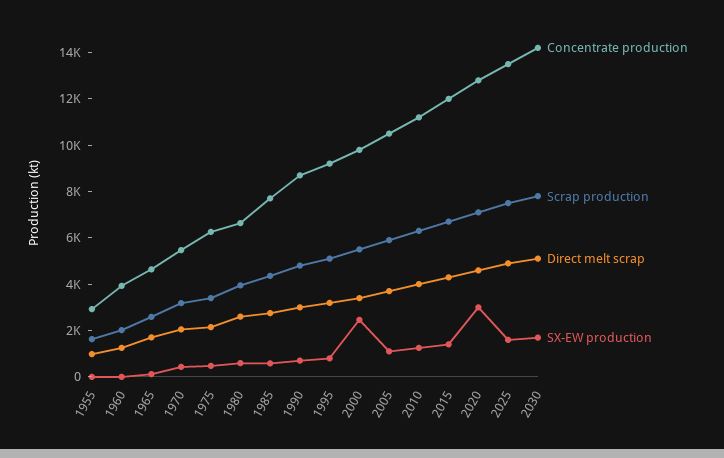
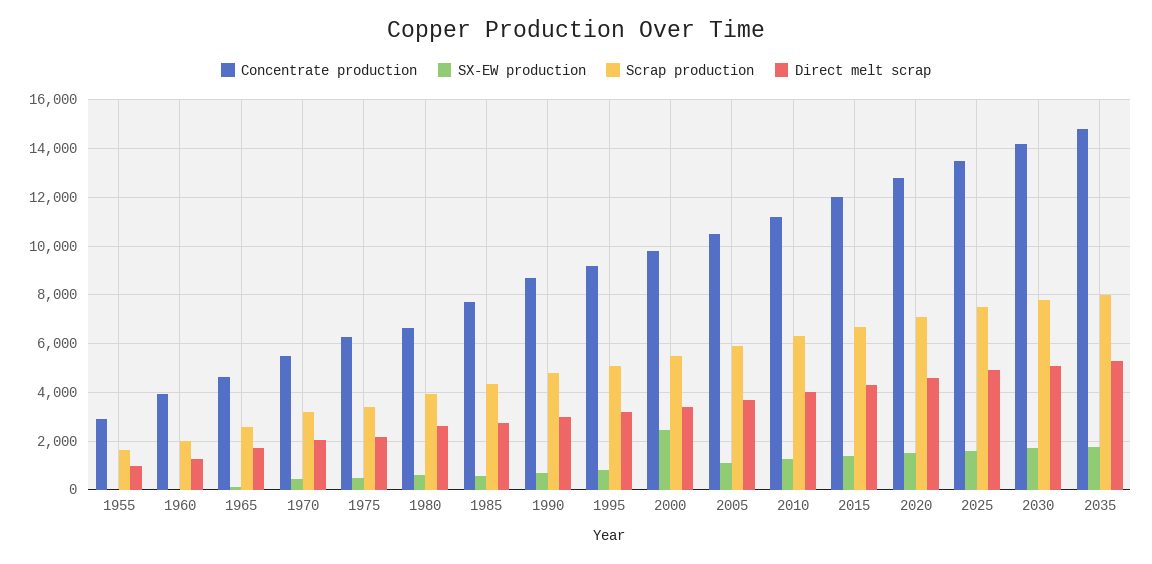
SX-EW production, 2020: 3000 -> 1500
Concentrate production, 2035: none -> 14750
SX-EW production, 2035: none -> 1750
Scrap production, 2035: none -> 8000
Direct melt scrap, 2035: none -> 5250

